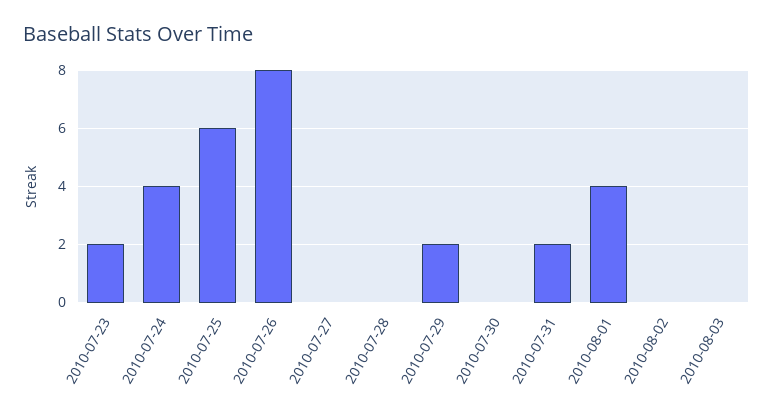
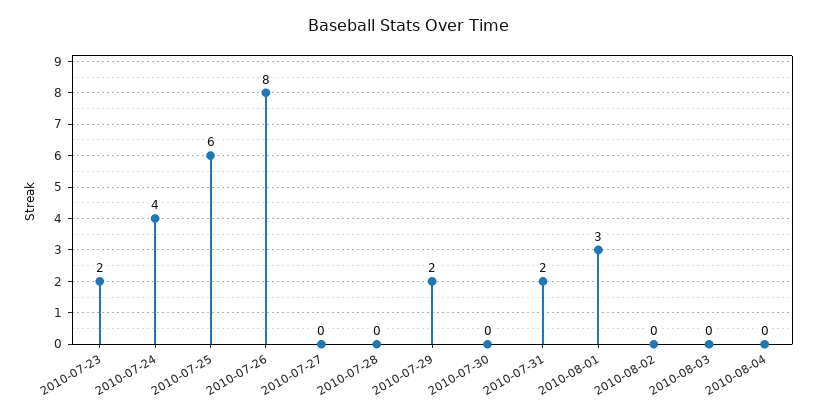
2010-08-01: 4 -> 3
2010-08-04: none -> 0

